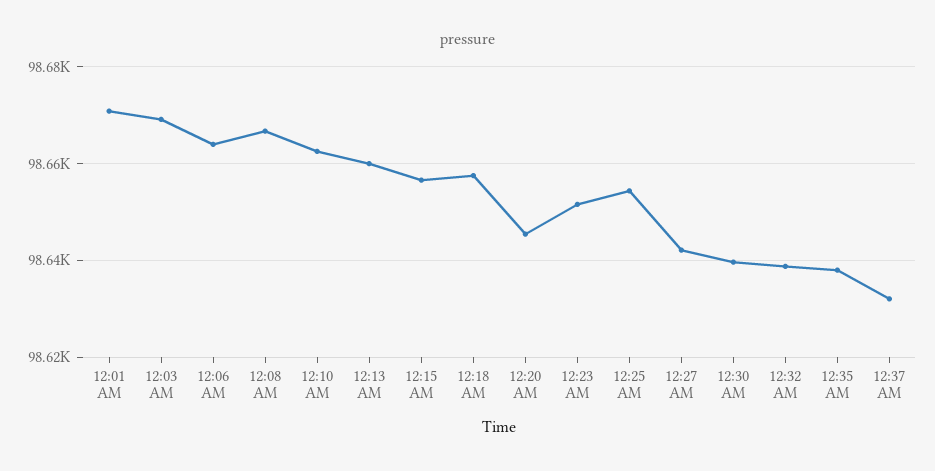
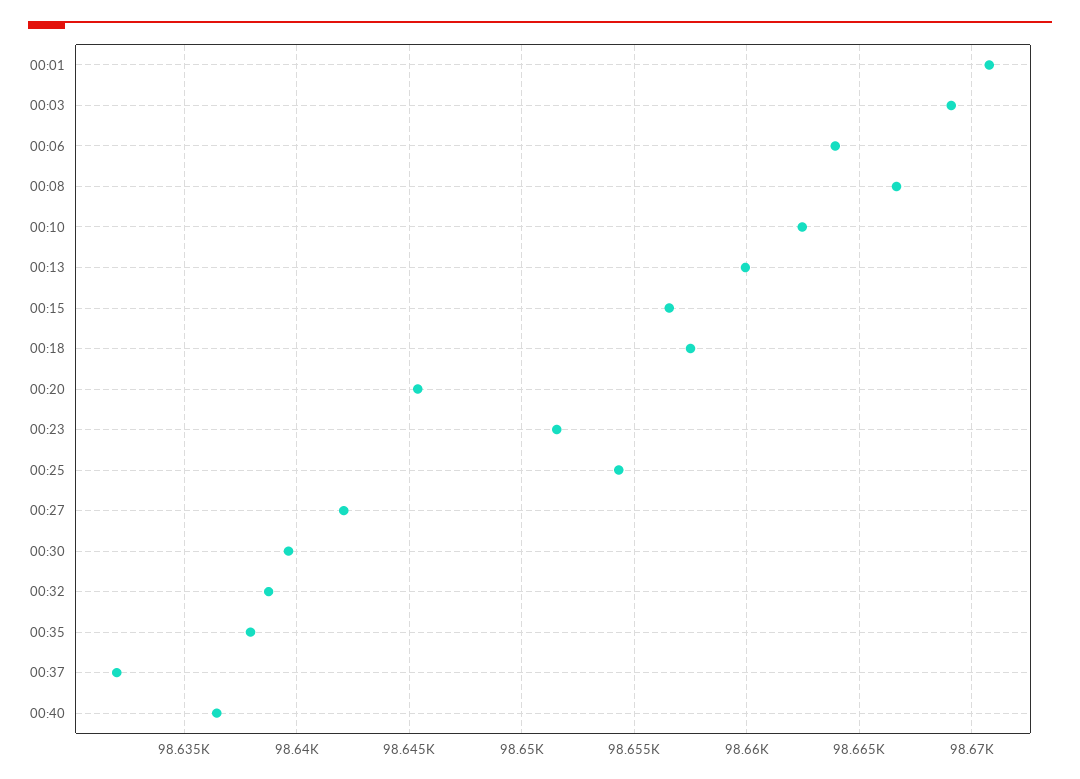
00:40: none -> 98636.5

